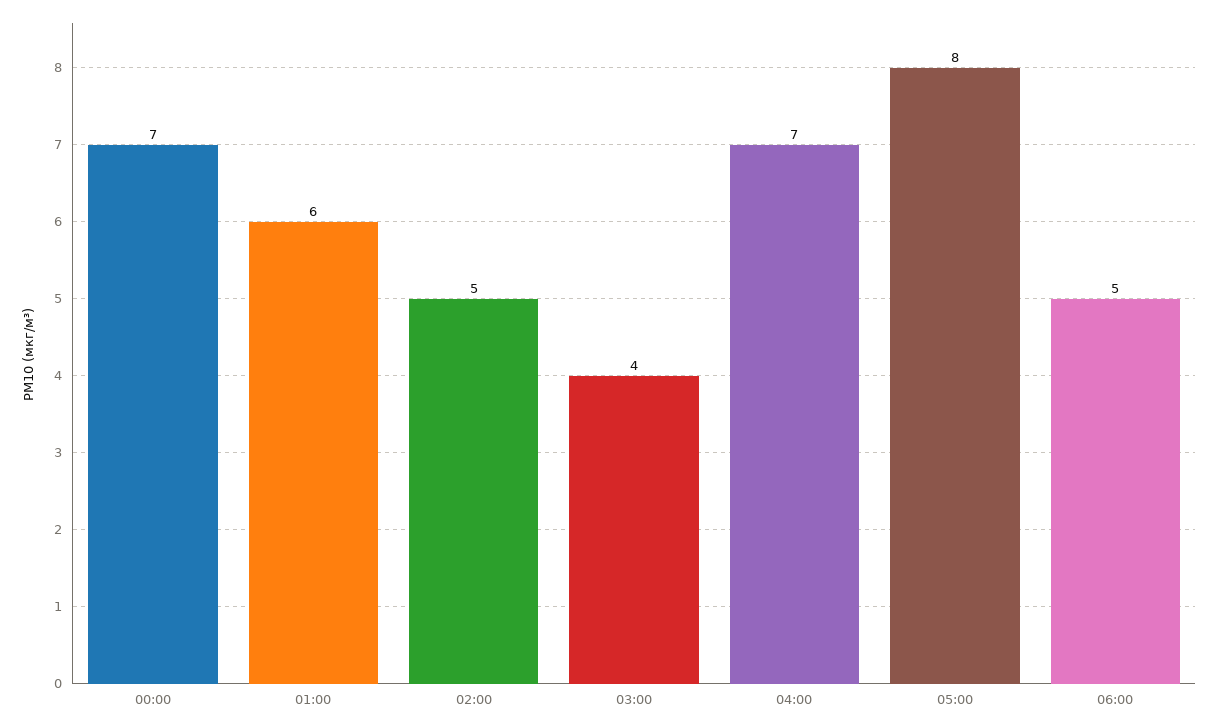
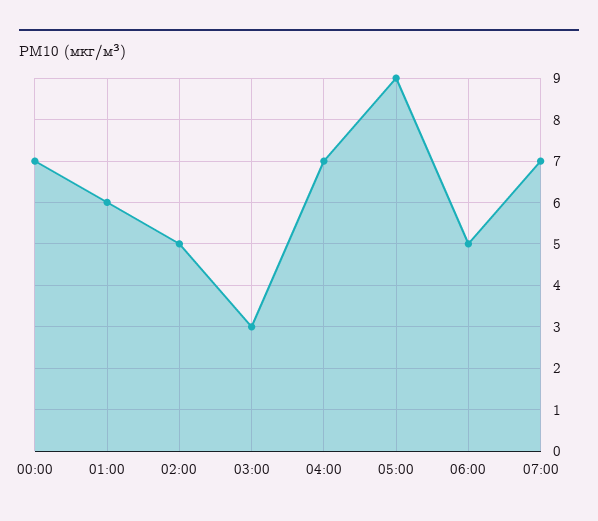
03:00: 4 -> 3
05:00: 8 -> 9
07:00: none -> 7

